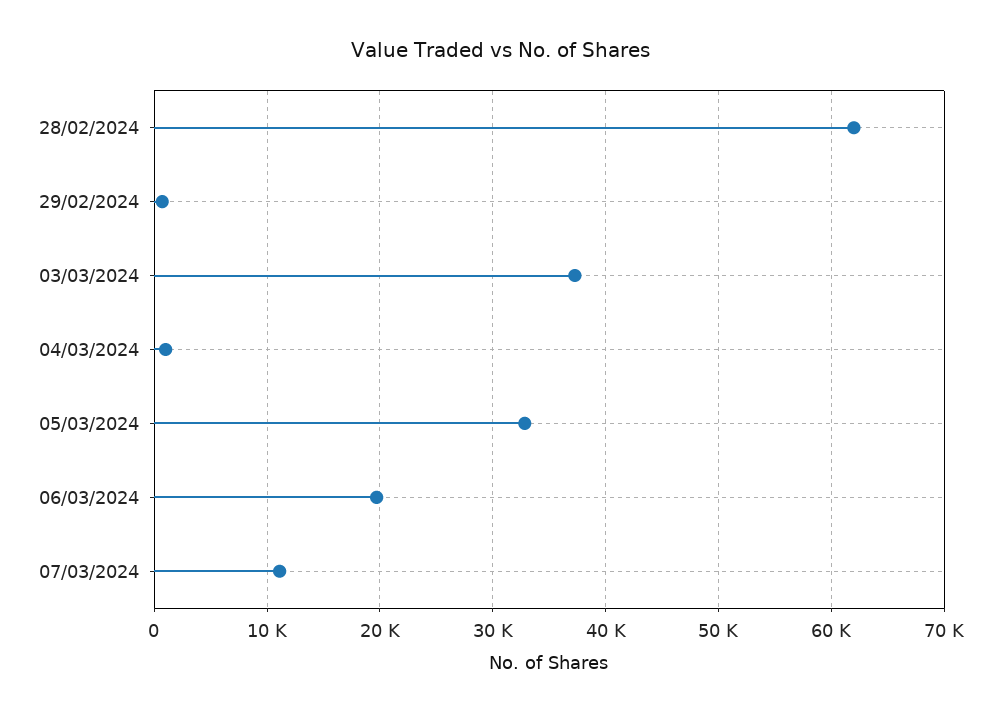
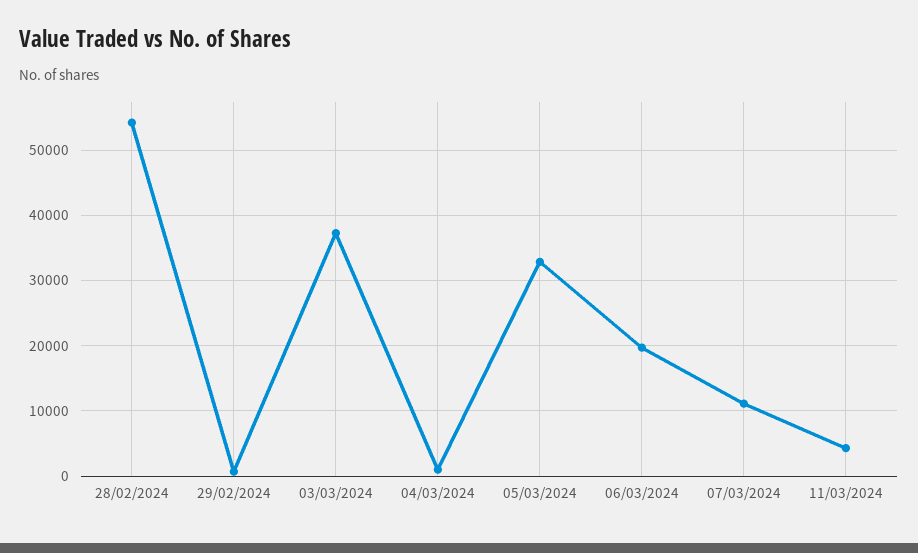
28/02/2024: 62000 -> 54000
11/03/2024: none -> 4000

